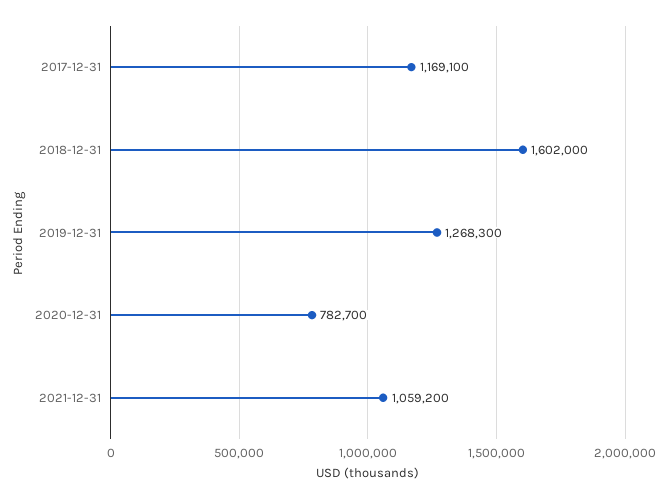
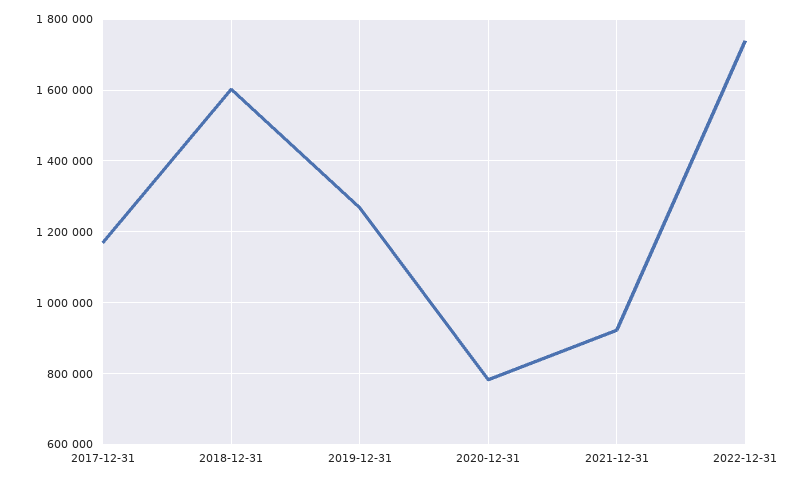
2021-12-31: 1059200 -> 920000
2022-12-31: none -> 1740000

